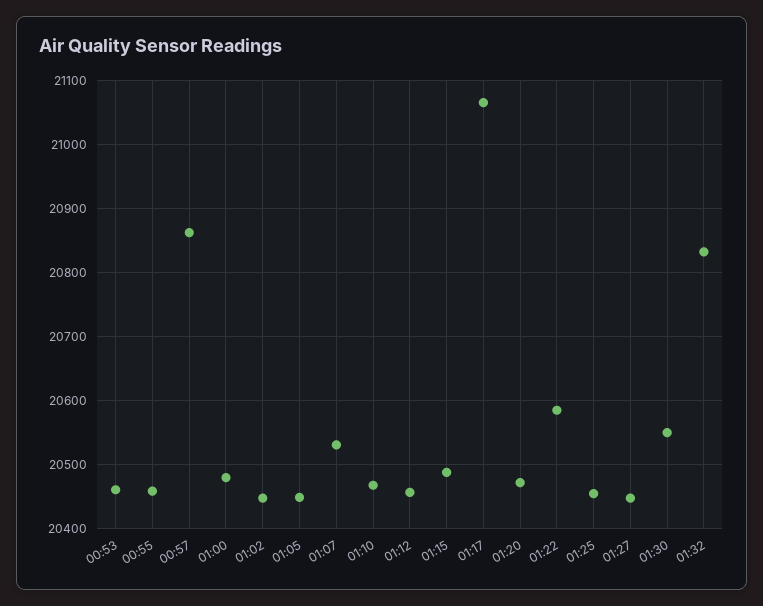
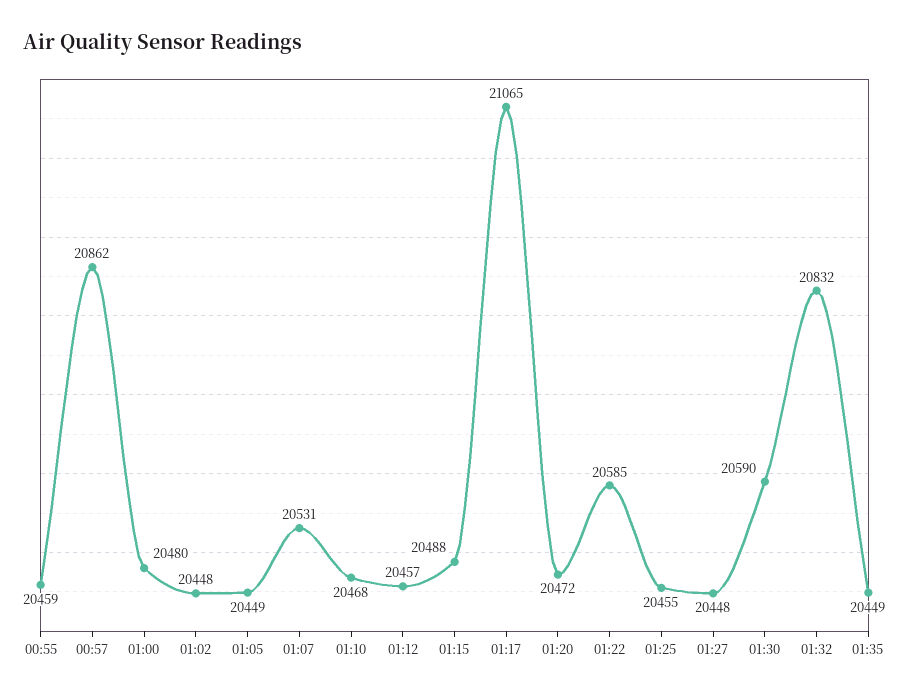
00:53: 20460 -> none
01:30: 20550 -> 20590
01:35: none -> 20449

